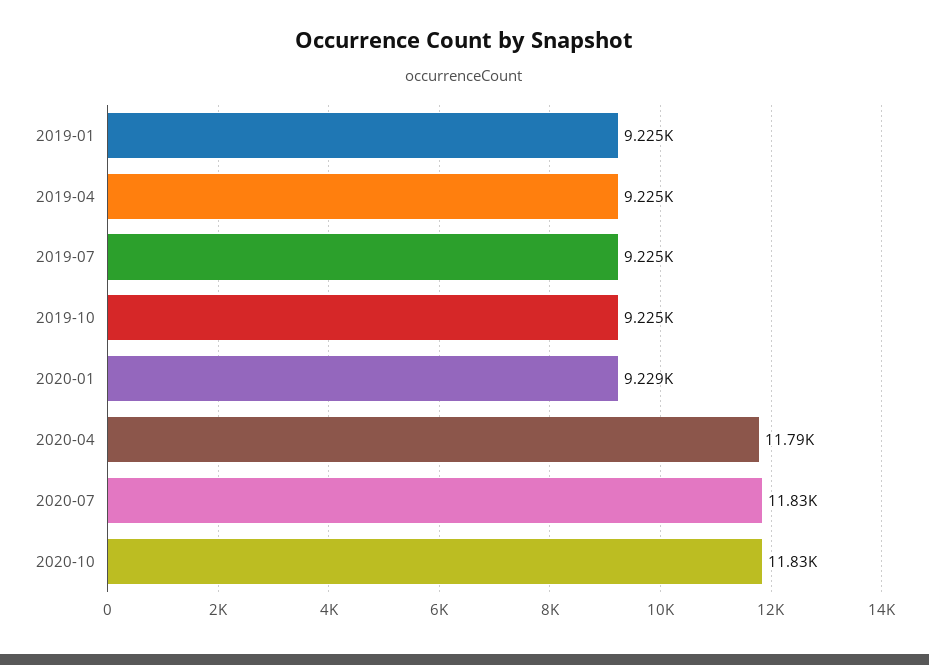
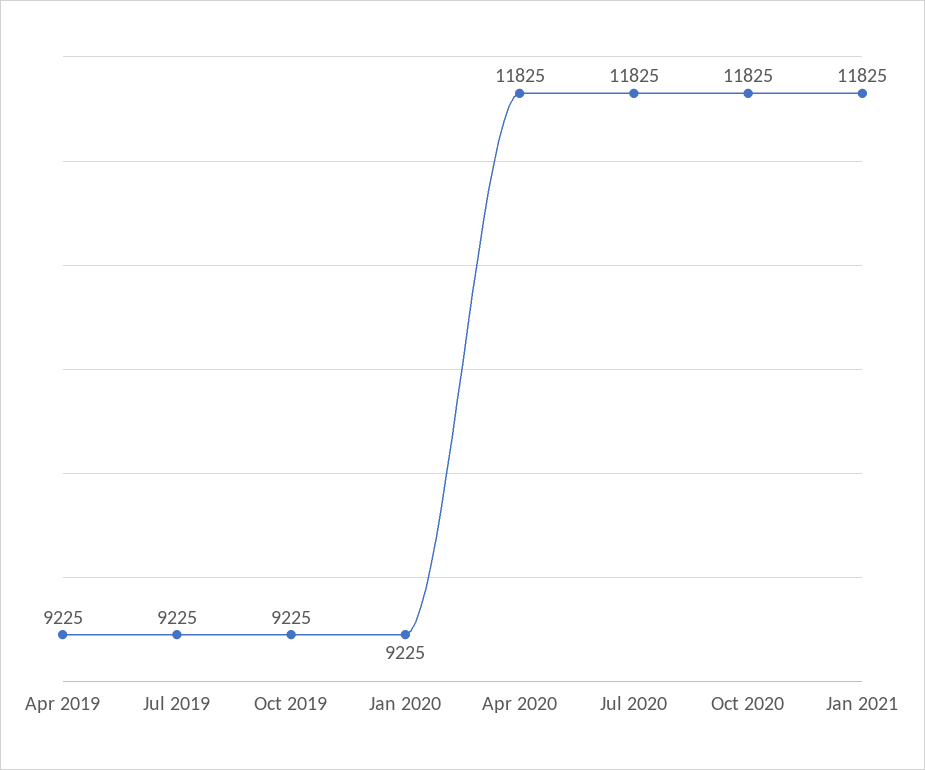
2019-01: 9225 -> none
2020-01: 9229 -> 9225
2020-04: 11790 -> 11825
Jan 2021: none -> 11825

